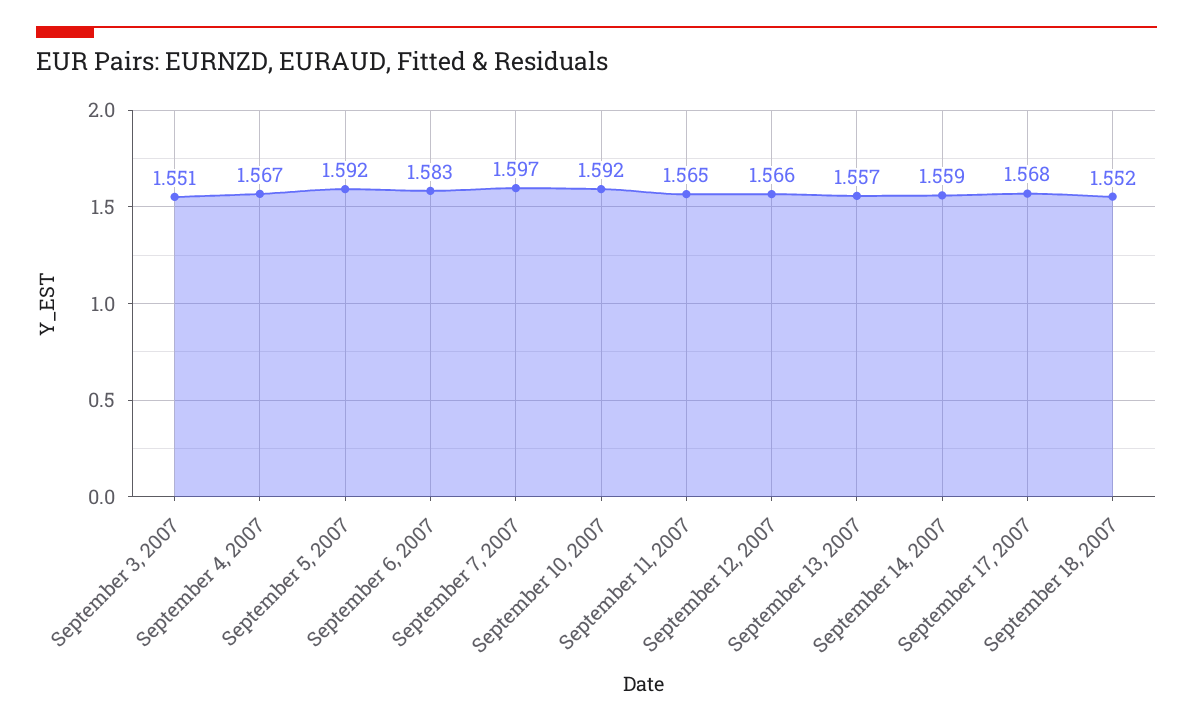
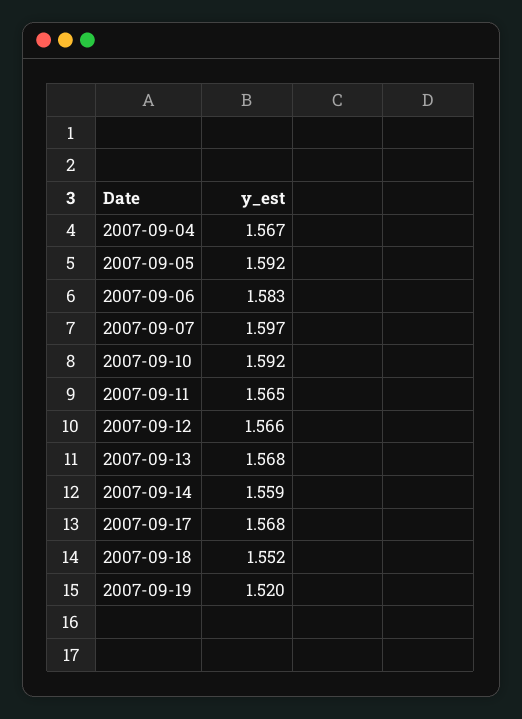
September 3, 2007: 1.551 -> none
September 13, 2007: 1.557 -> 1.568
2007-09-19: none -> 1.52

